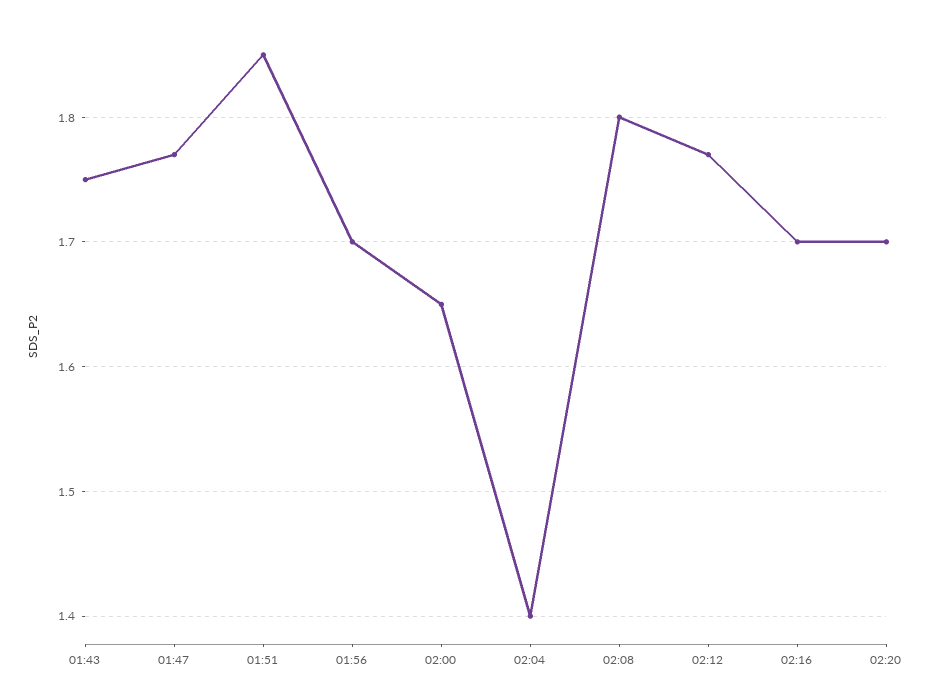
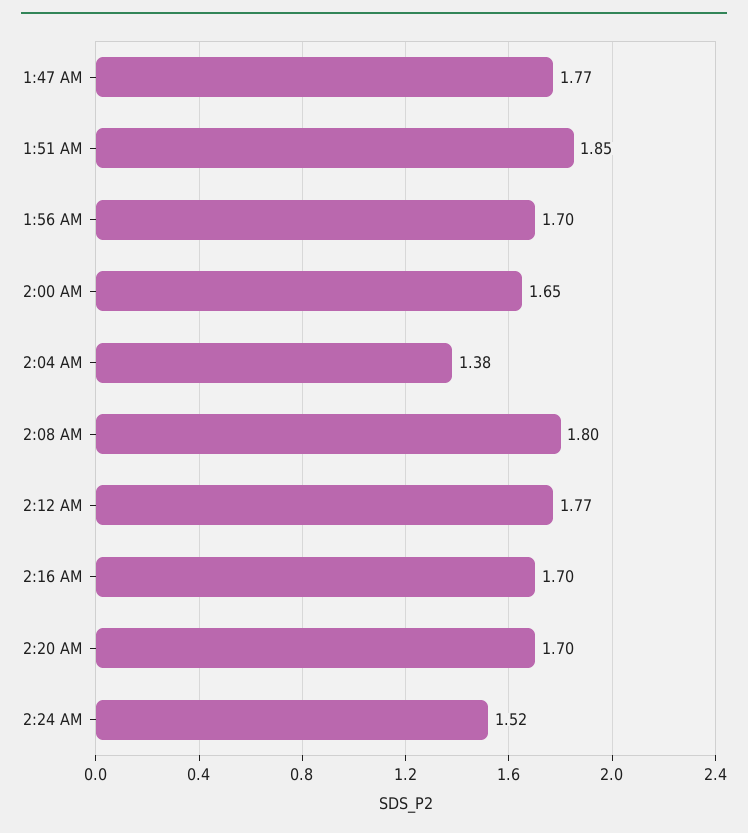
01:43: 1.75 -> none
02:04: 1.4 -> 1.38
2:24 AM: none -> 1.52

